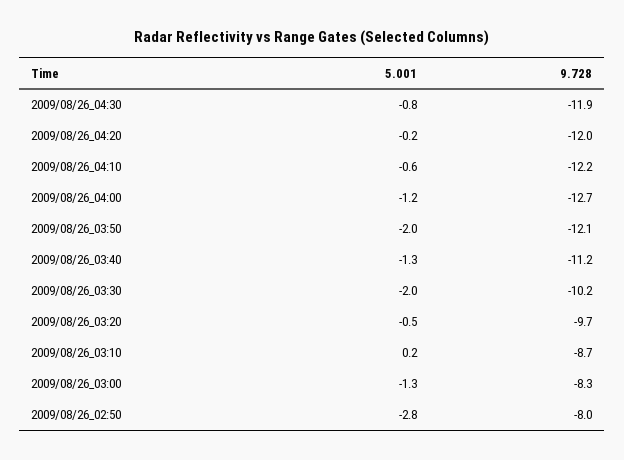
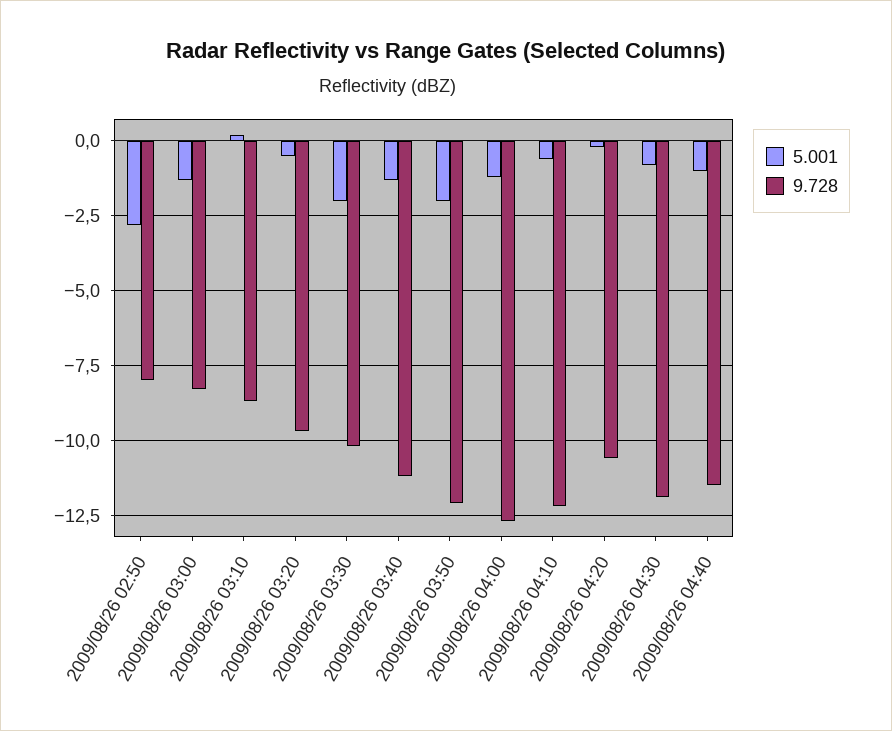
9.728, 2009/08/26_04:20: -12 -> -10.5
5.001, 2009/08/26 04:40: none -> -1
9.728, 2009/08/26 04:40: none -> -11.5

